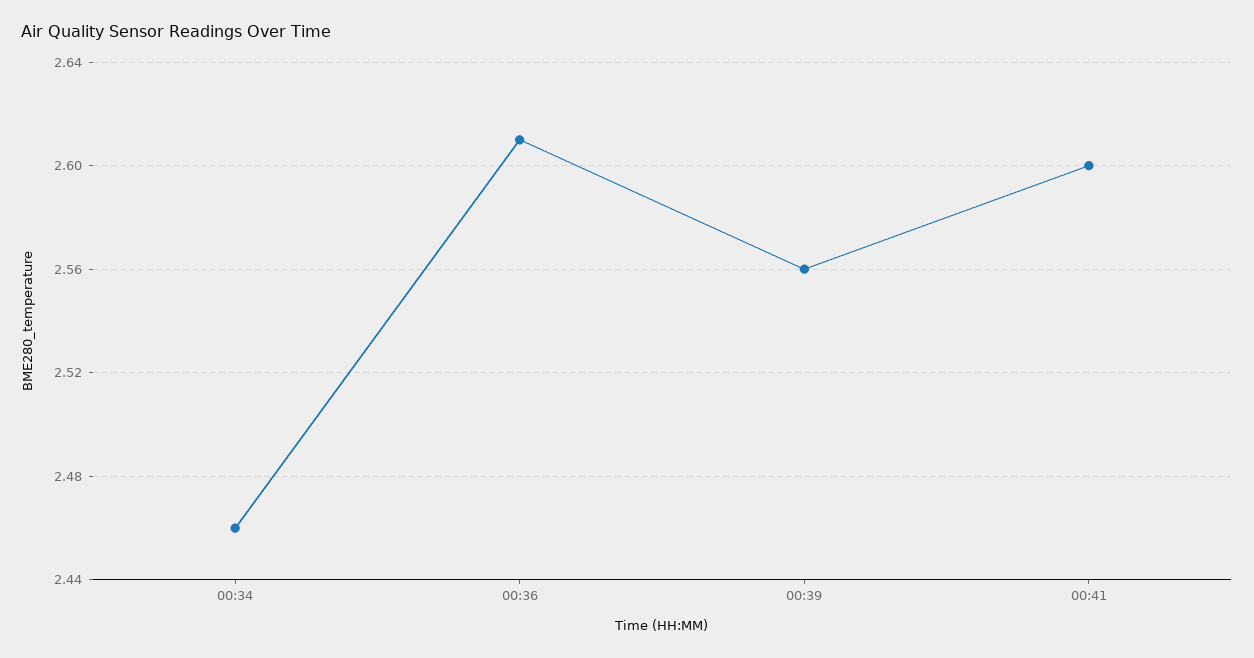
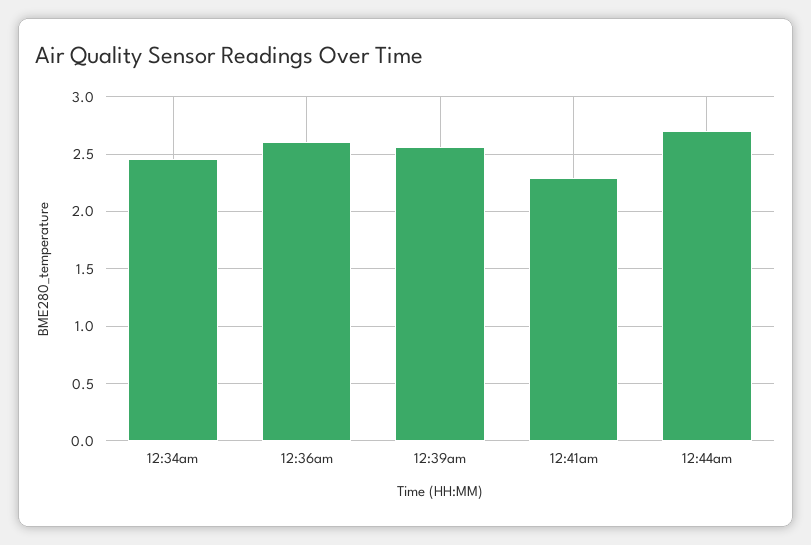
00:41: 2.6 -> 2.3
12:44am: none -> 2.7

